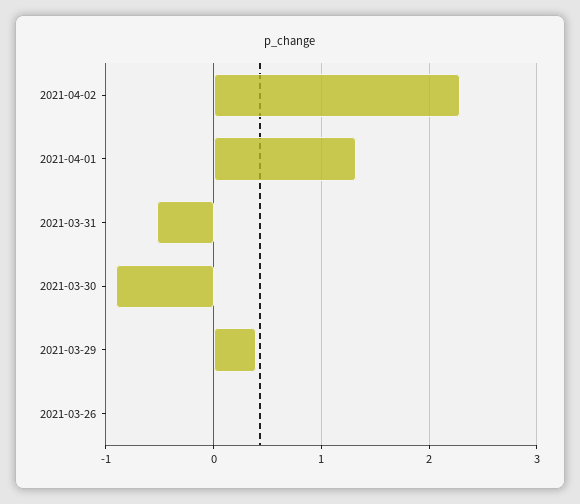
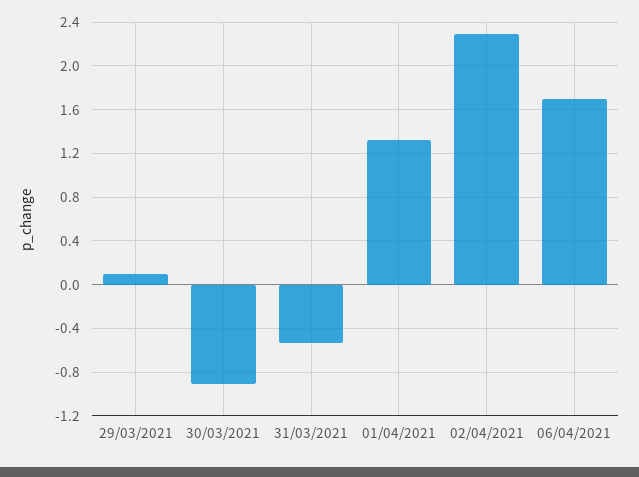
2021-03-29: 0.4 -> 0.1
2021-03-26: 0 -> none
06/04/2021: none -> 1.7

